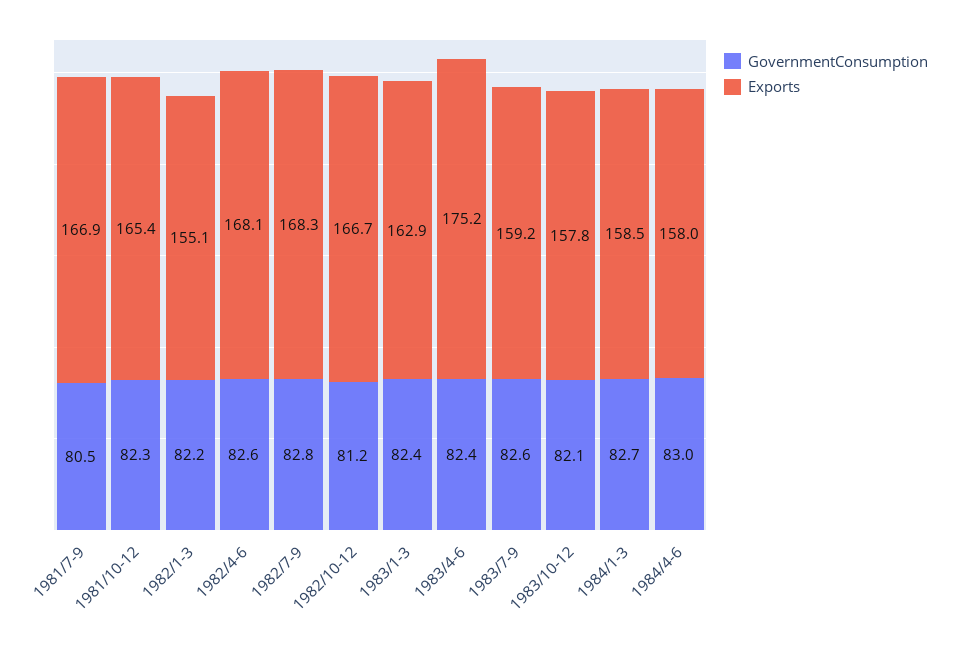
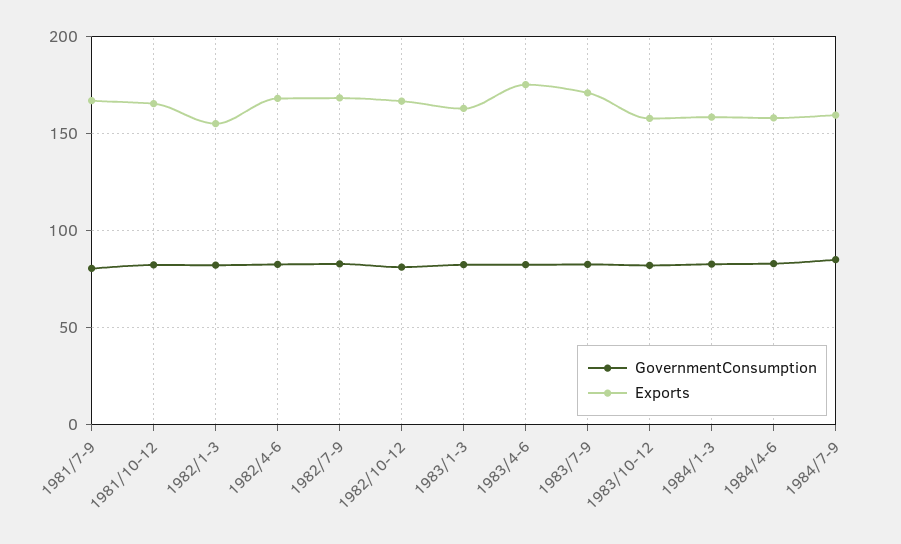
Exports, 1983/7-9: 159.2 -> 170
GovernmentConsumption, 1984/7-9: none -> 85
Exports, 1984/7-9: none -> 160

